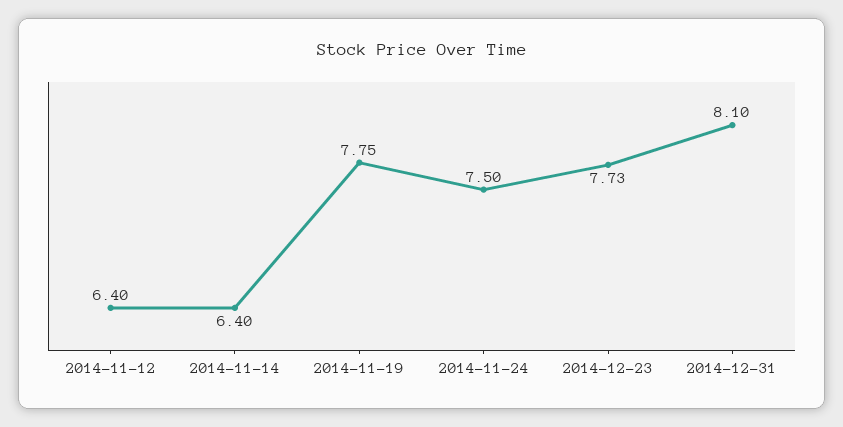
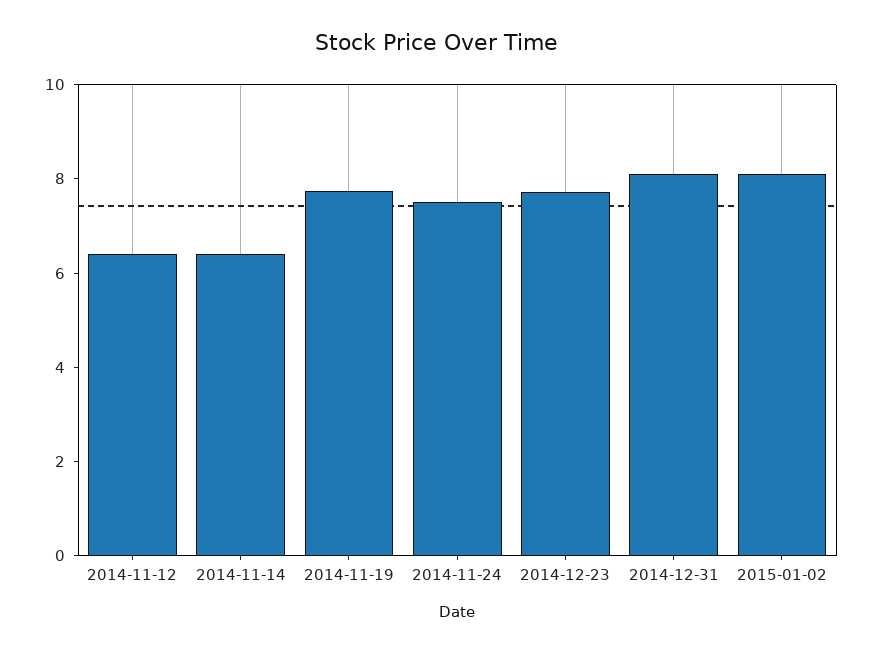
2015-01-02: none -> 8

